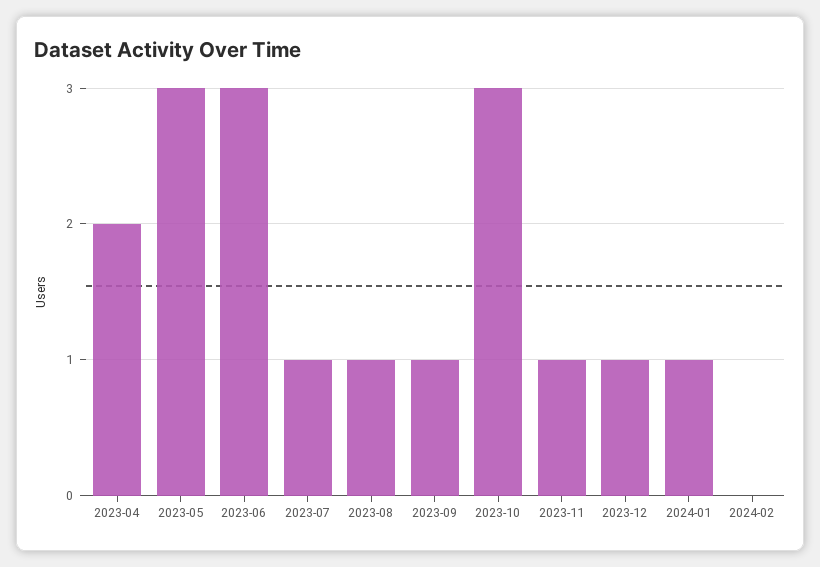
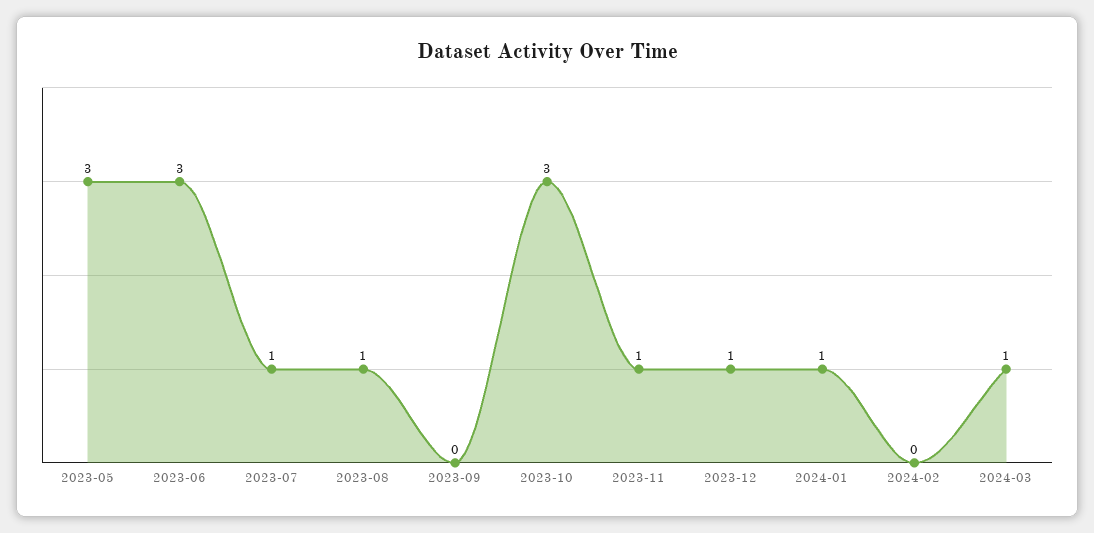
2023-04: 2 -> none
2023-09: 1 -> 0
2024-03: none -> 1

